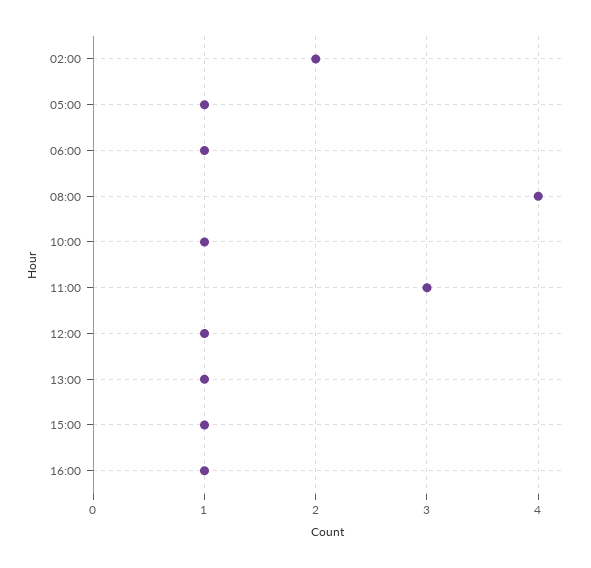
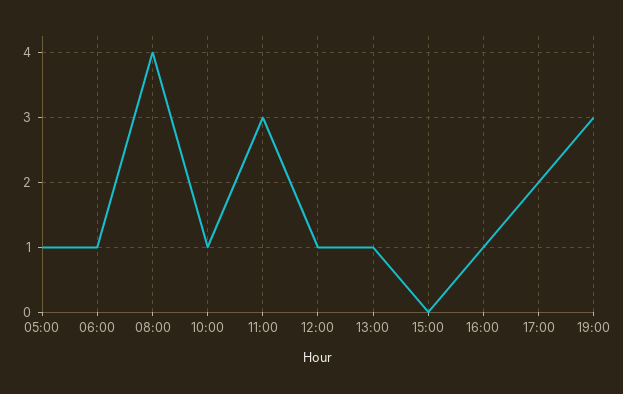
02:00: 2 -> none
15:00: 1 -> 0
17:00: none -> 2
19:00: none -> 3

